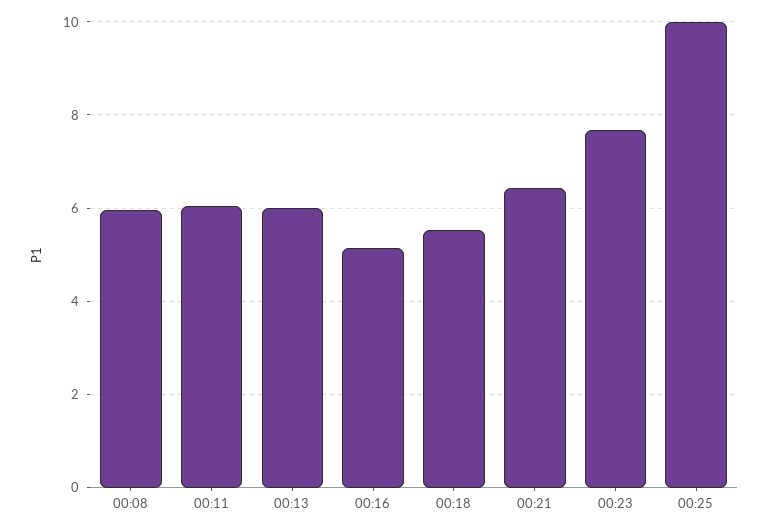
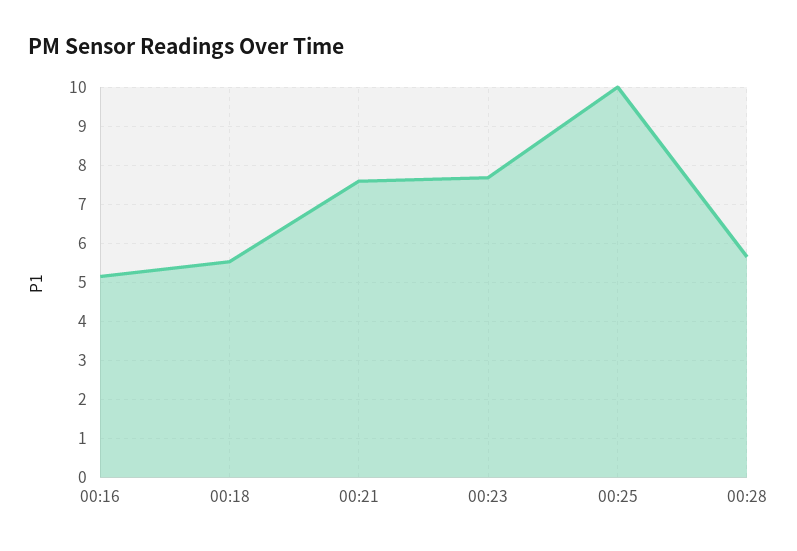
00:08: 6 -> none
00:11: 6 -> none
00:13: 6 -> none
00:21: 6.4 -> 7.6
00:28: none -> 5.6

